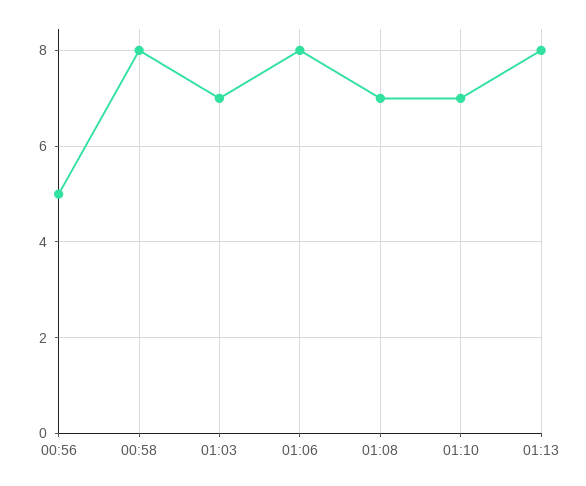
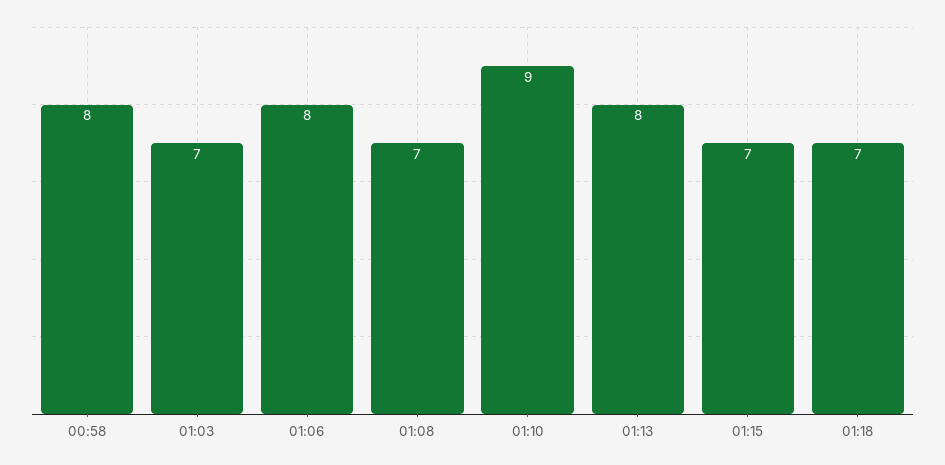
00:56: 5 -> none
01:10: 7 -> 9
01:15: none -> 7
01:18: none -> 7

